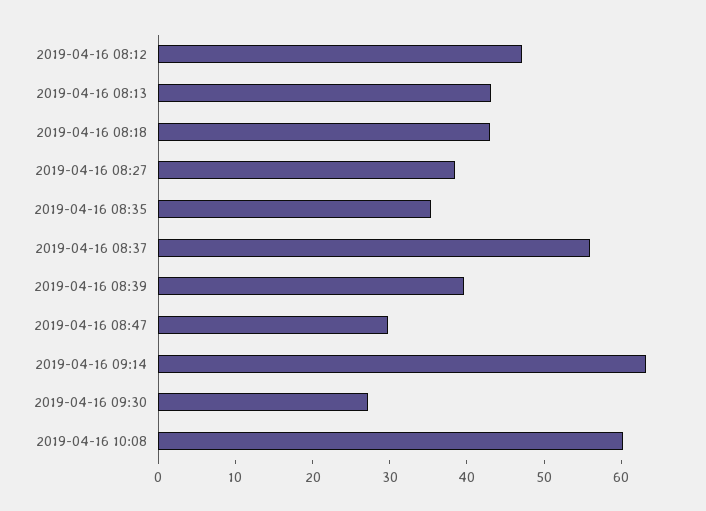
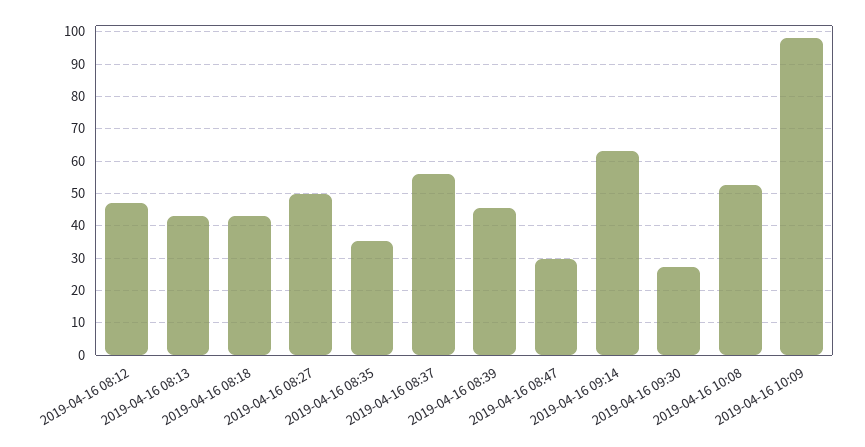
2019-04-16 08:27: 38 -> 50
2019-04-16 08:39: 40 -> 46
2019-04-16 10:08: 60 -> 52
2019-04-16 10:09: none -> 98

